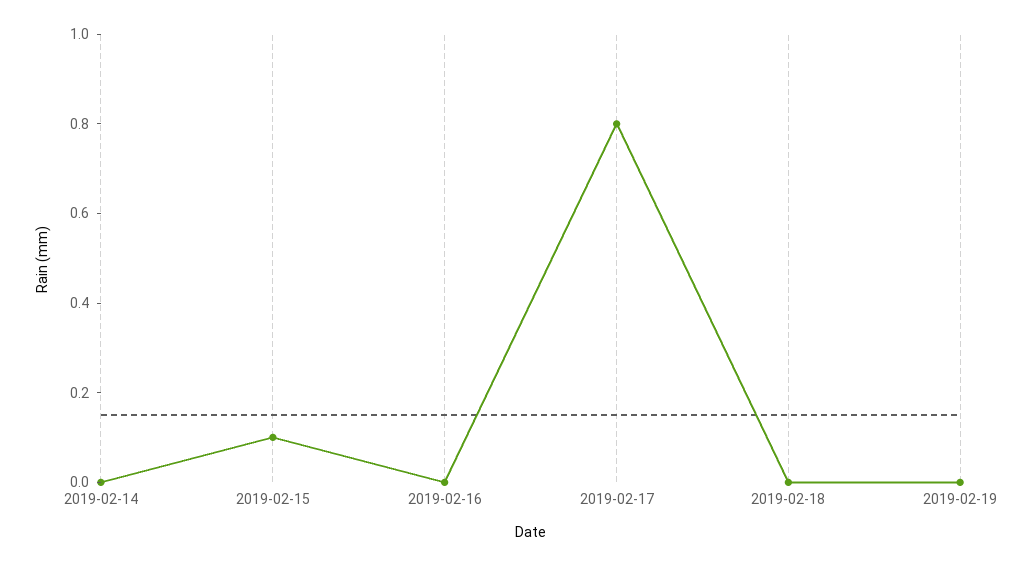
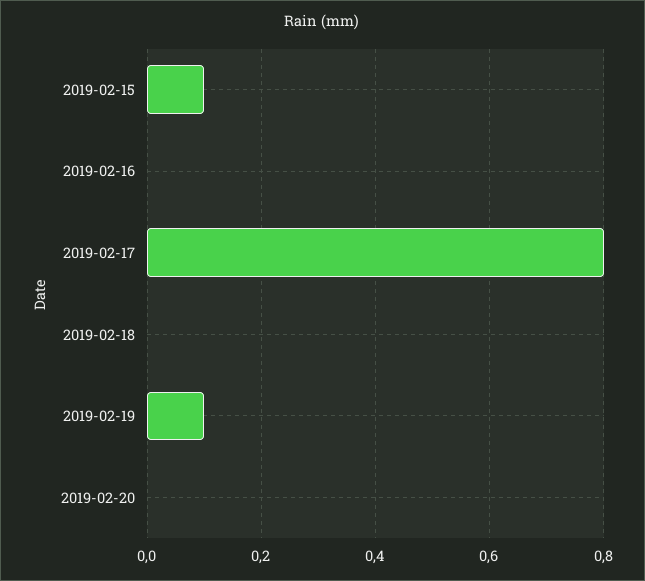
2019-02-14: 0 -> none
2019-02-19: 0 -> 0.1
2019-02-20: none -> 0

